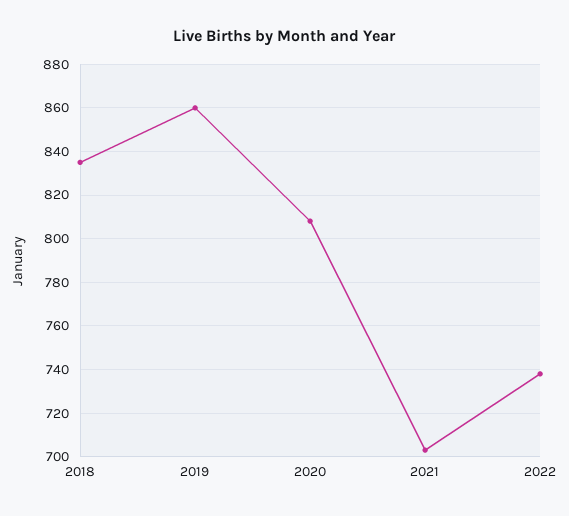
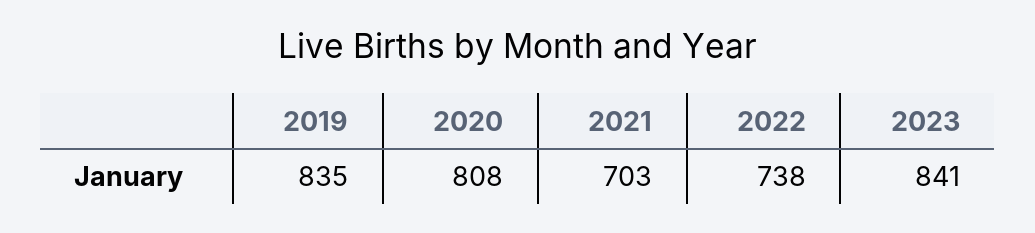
2018: 835 -> none
2019: 860 -> 835
2023: none -> 841

